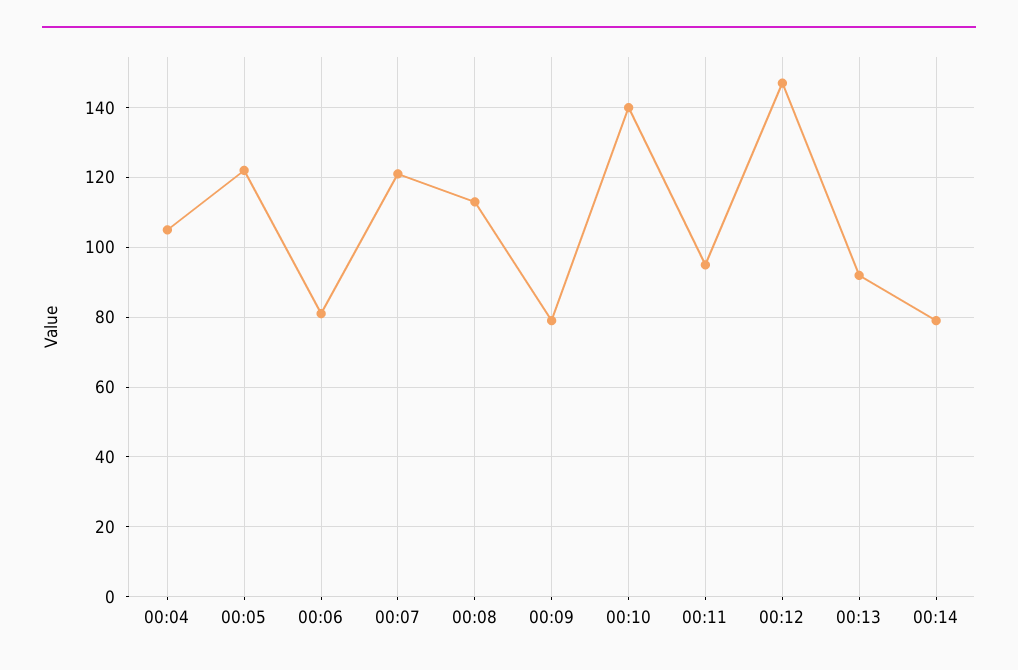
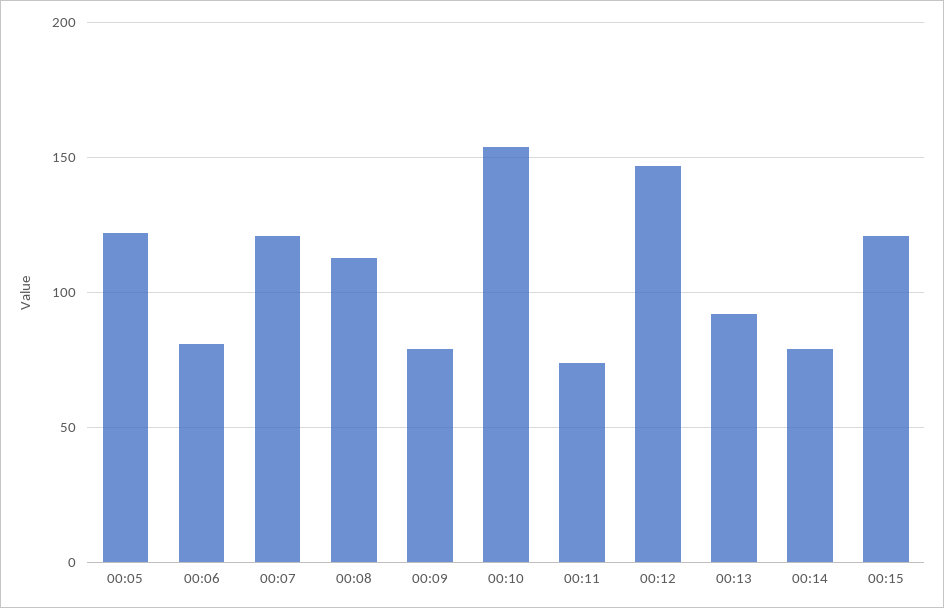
00:04: 105 -> none
00:10: 140 -> 155
00:11: 95 -> 75
00:15: none -> 120

